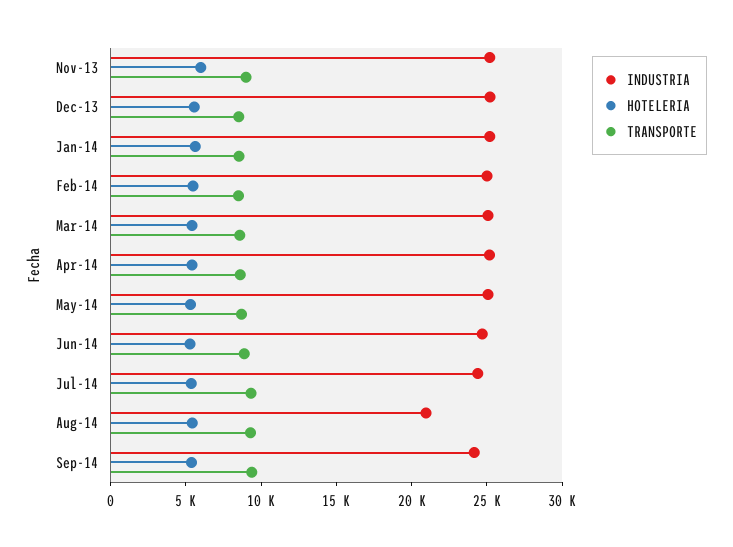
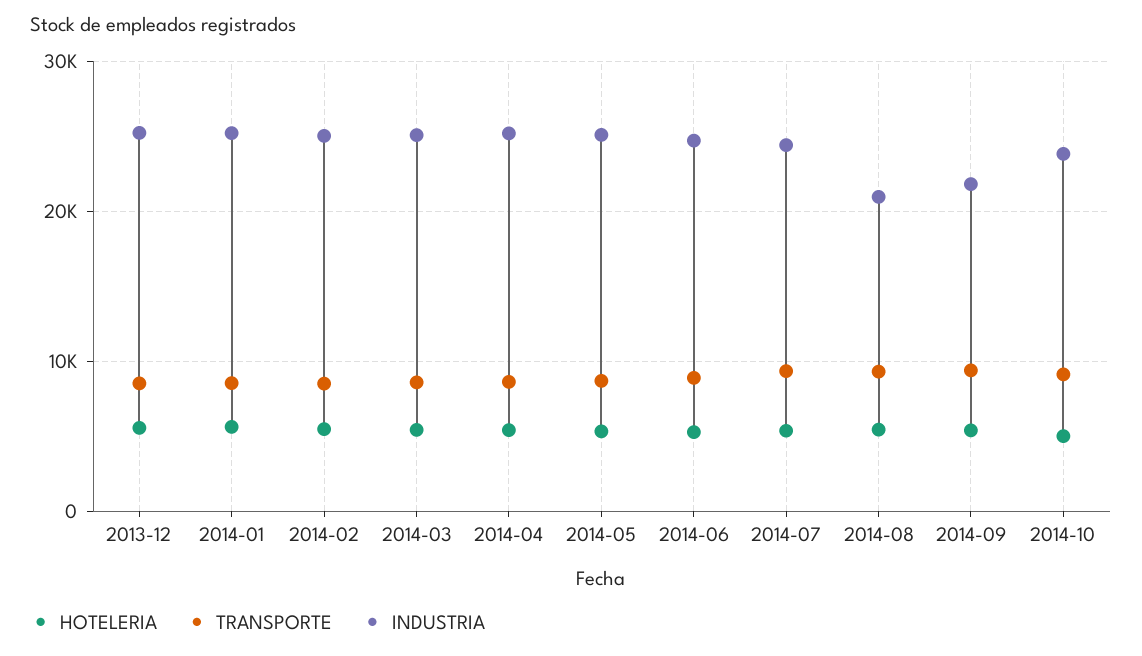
INDUSTRIA, Nov-13: 25000 -> none
HOTELERIA, Nov-13: 6000 -> none
TRANSPORTE, Nov-13: 9000 -> none
INDUSTRIA, Sep-14: 24000 -> 22000
HOTELERIA, 2014-10: none -> 5000
TRANSPORTE, 2014-10: none -> 9000
INDUSTRIA, 2014-10: none -> 24000

